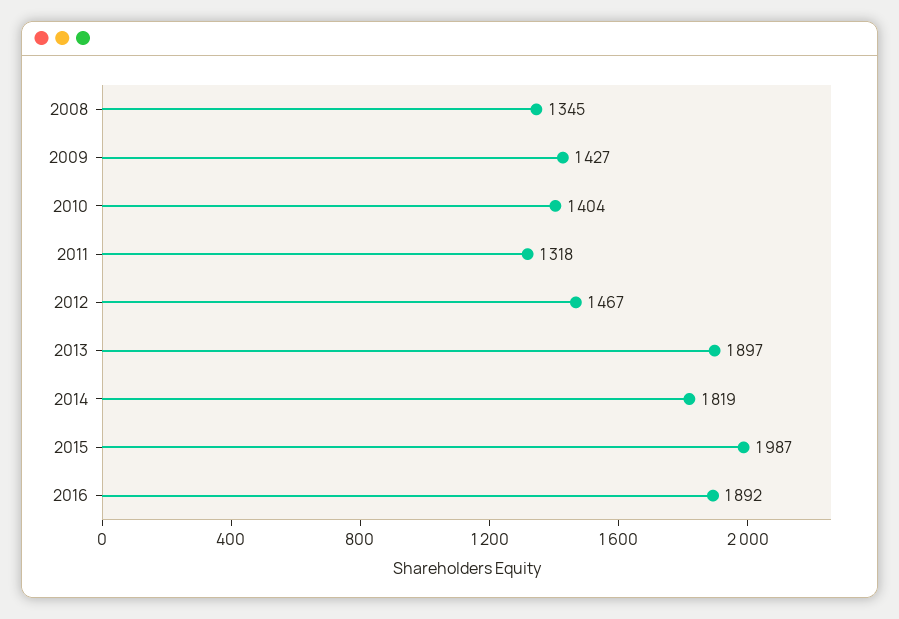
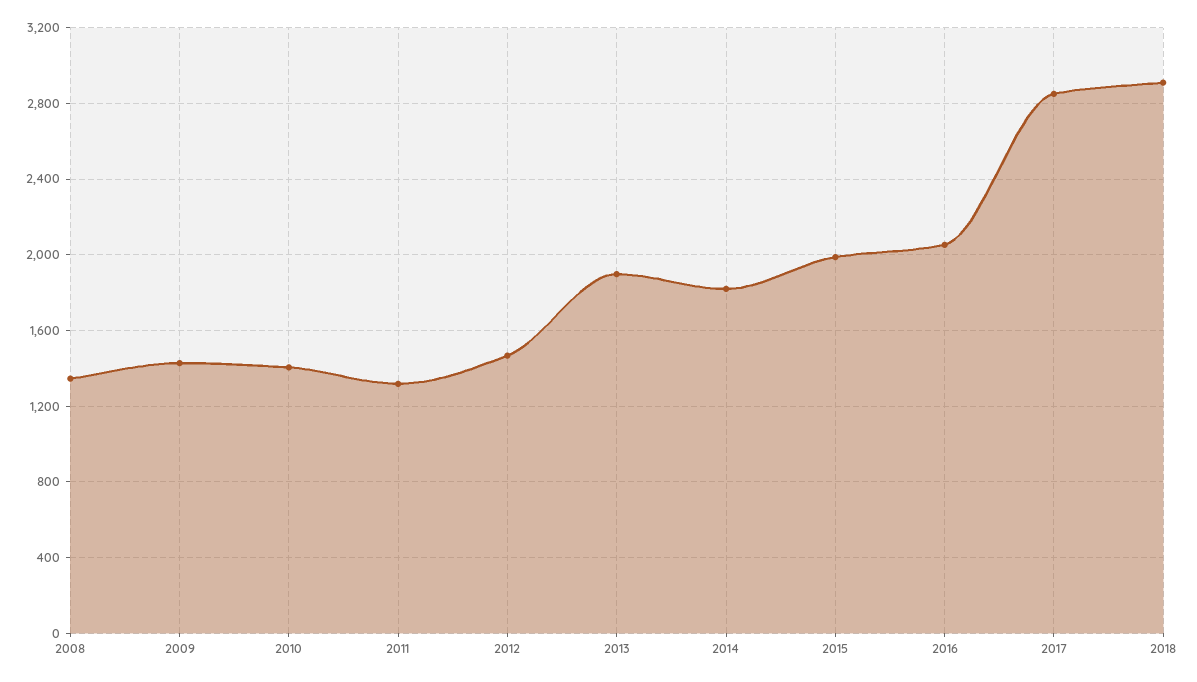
2016: 1892 -> 2050
2017: none -> 2850
2018: none -> 2900

